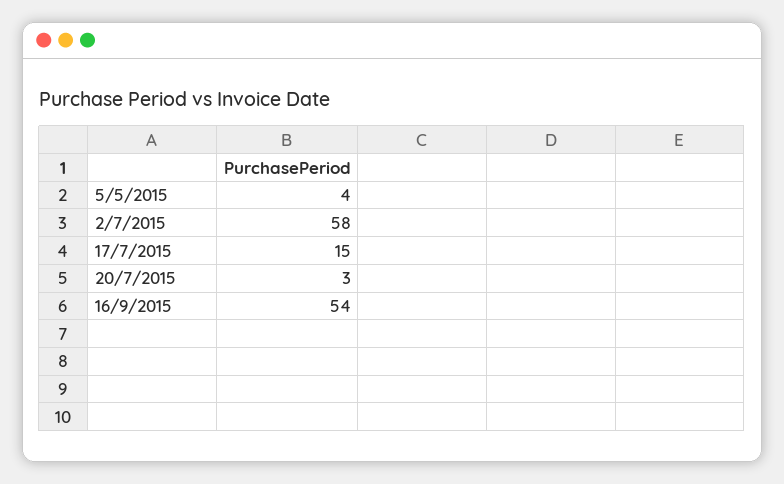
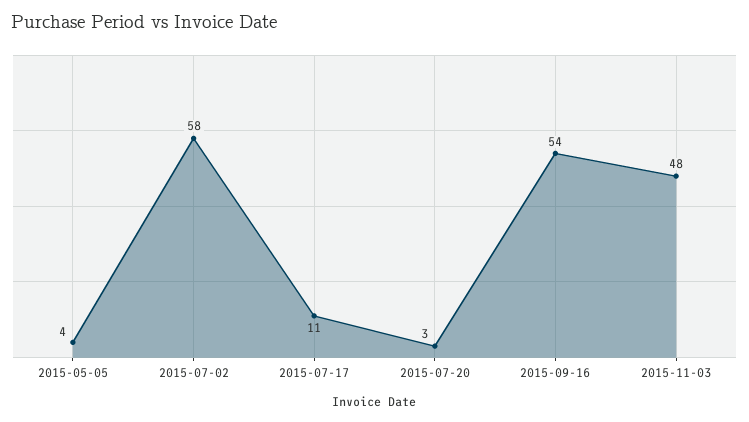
17/7/2015: 15 -> 11
2015-11-03: none -> 48

